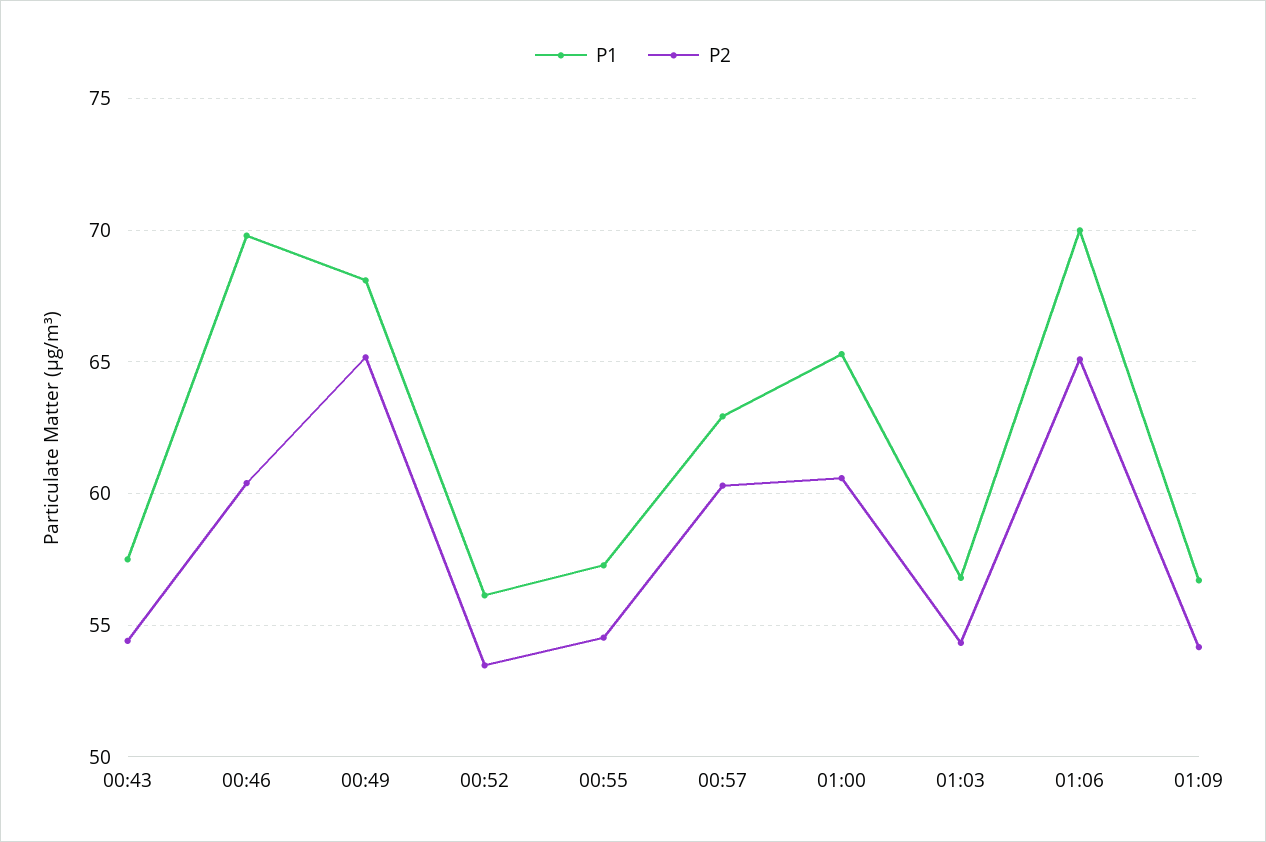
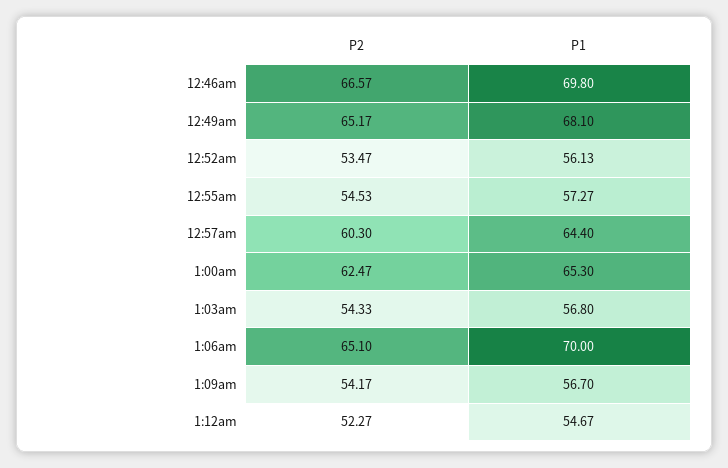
P1, 00:43: 57.5 -> none
P2, 00:43: 54.5 -> none
P2, 00:46: 60.5 -> 66.57
P1, 00:57: 63 -> 64.4
P2, 01:00: 60.5 -> 62.47
P2, 1:12am: none -> 52.27
P1, 1:12am: none -> 54.67

